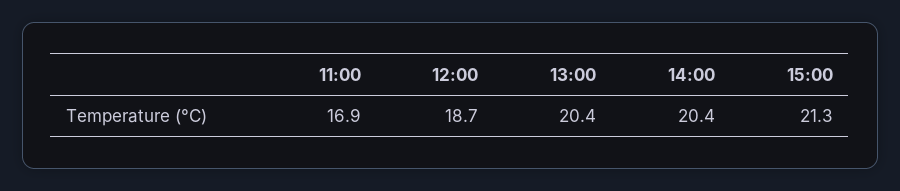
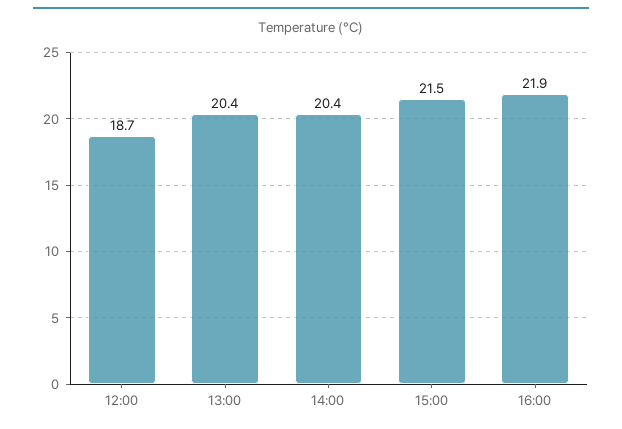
11:00: 16.9 -> none
15:00: 21.3 -> 21.5
16:00: none -> 21.9

